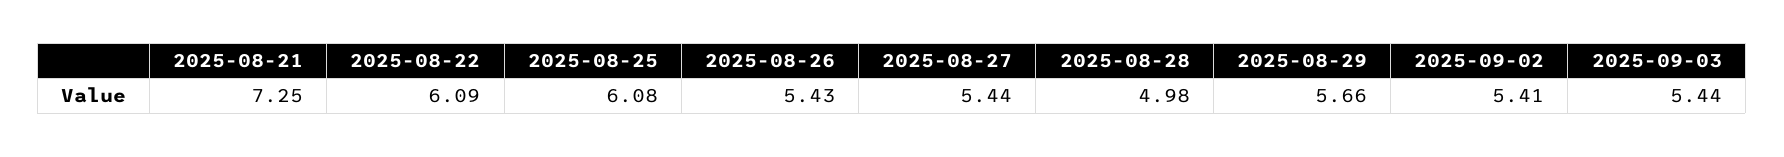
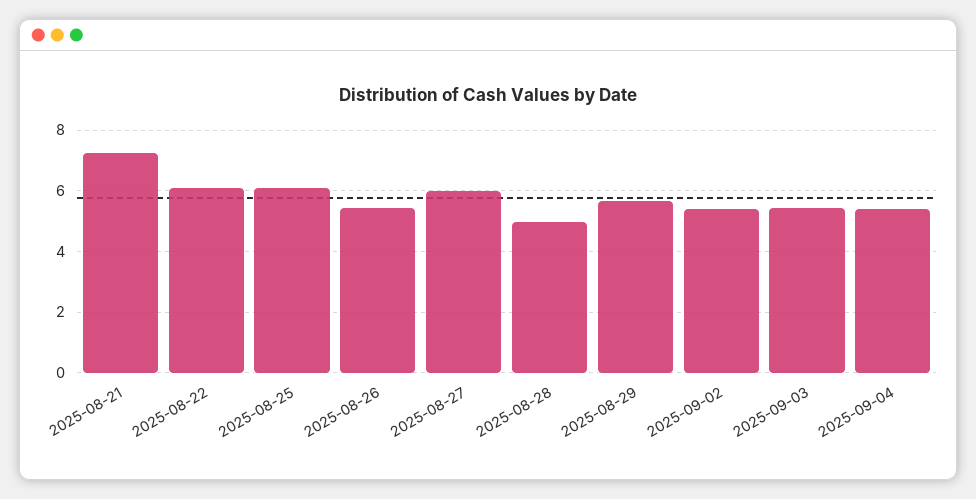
2025-08-27: 5.44 -> 6
2025-09-04: none -> 5.4

